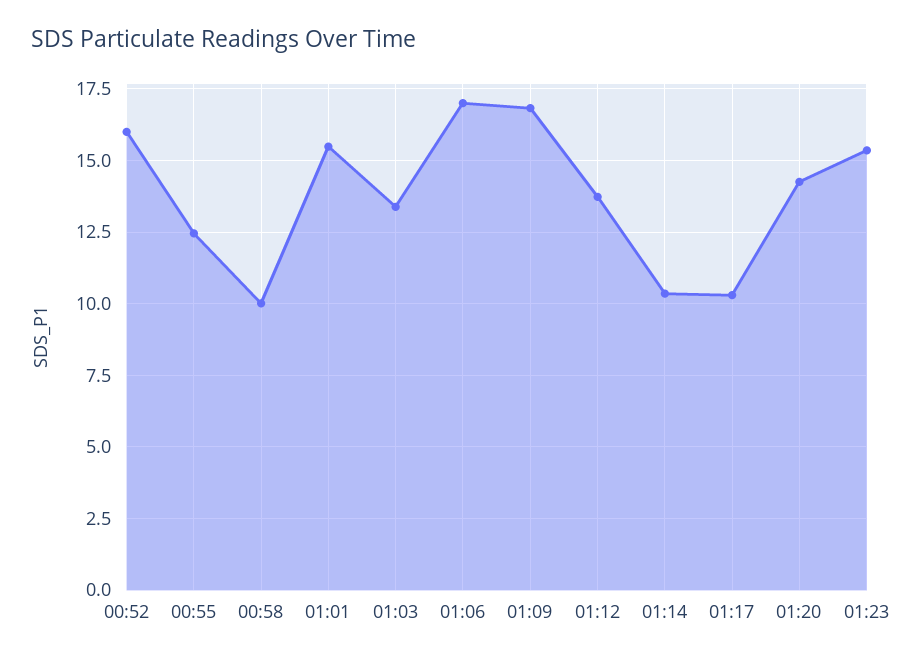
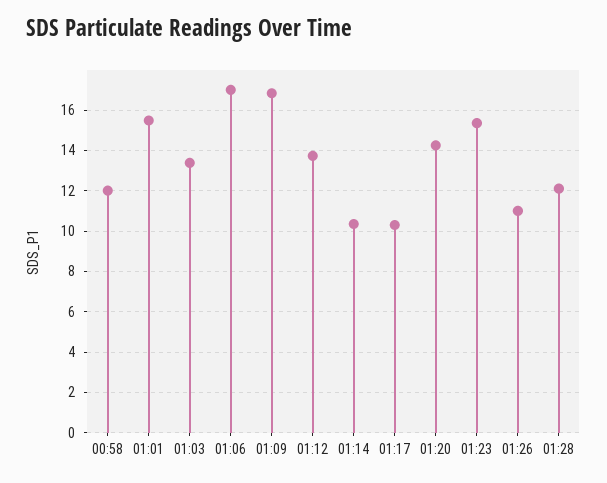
00:52: 16 -> none
00:55: 12.5 -> none
00:58: 10 -> 12
01:26: none -> 11
01:28: none -> 12

